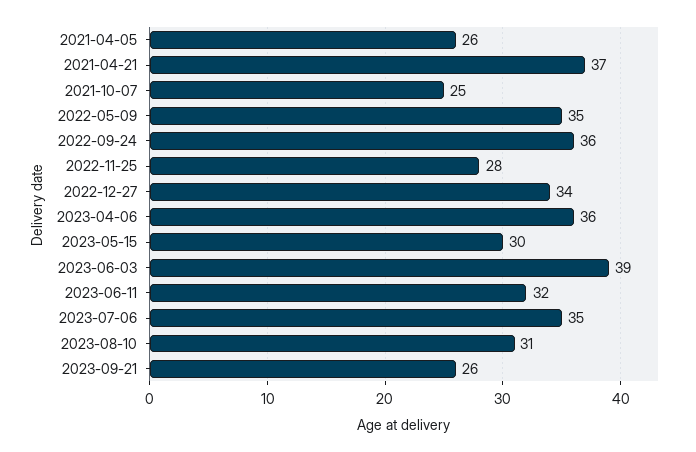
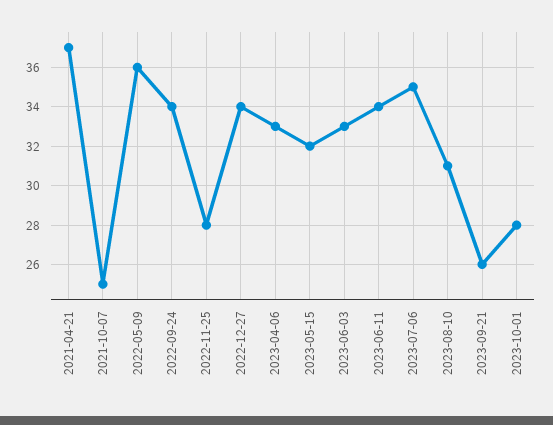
2021-04-05: 26 -> none
2022-05-09: 35 -> 36
2022-09-24: 36 -> 34
2023-04-06: 36 -> 33
2023-05-15: 30 -> 32
2023-06-03: 39 -> 33
2023-06-11: 32 -> 34
2023-10-01: none -> 28

